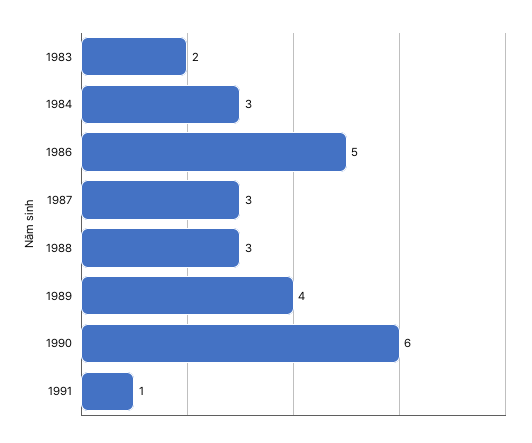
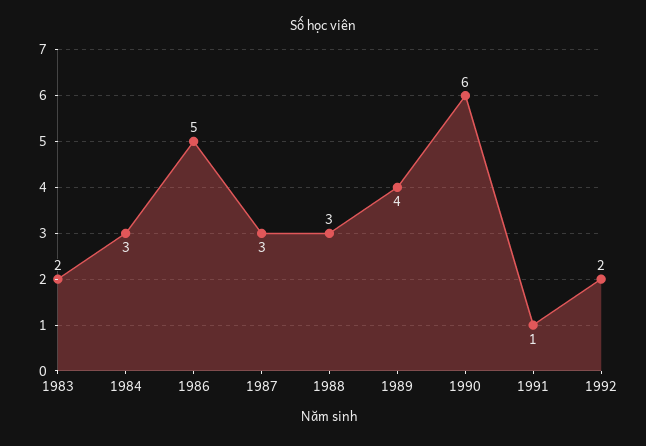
1992: none -> 2

